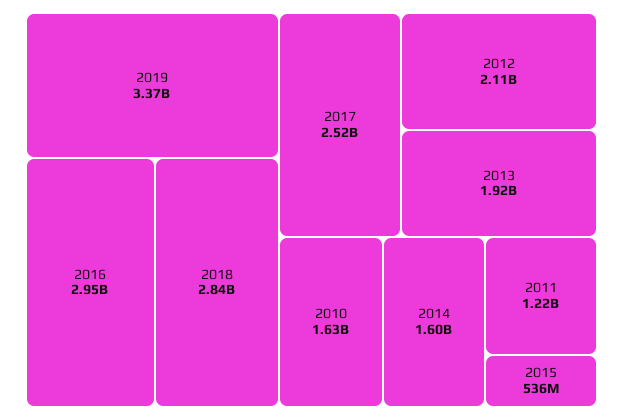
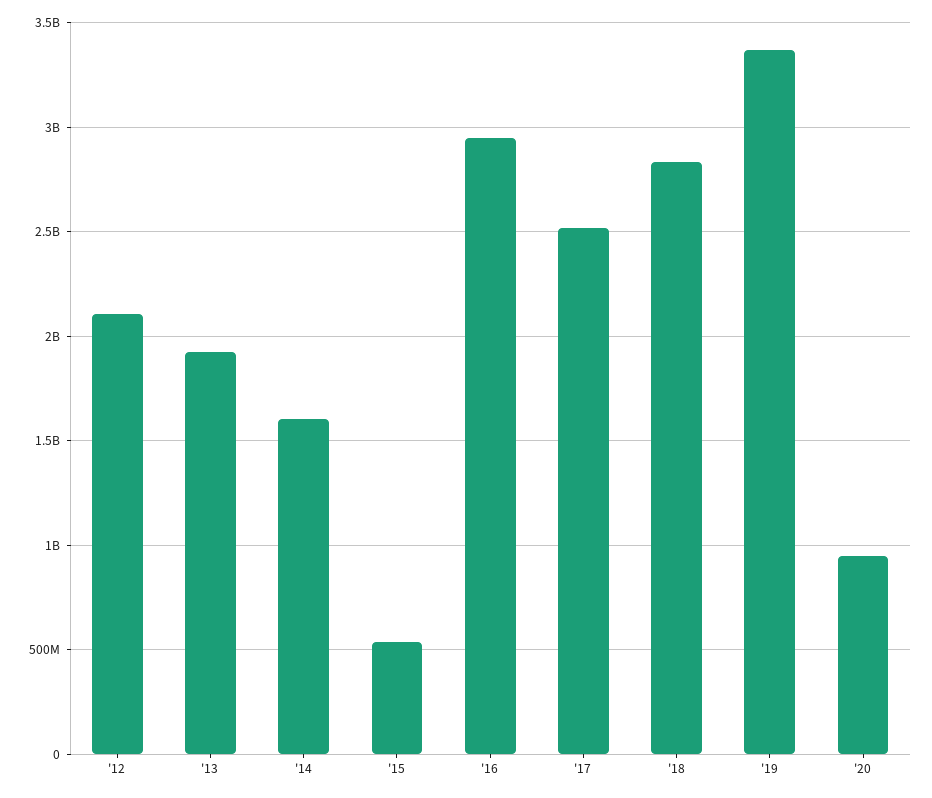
2010: 1630000000 -> none
2011: 1220000000 -> none
'20: none -> 950000000

